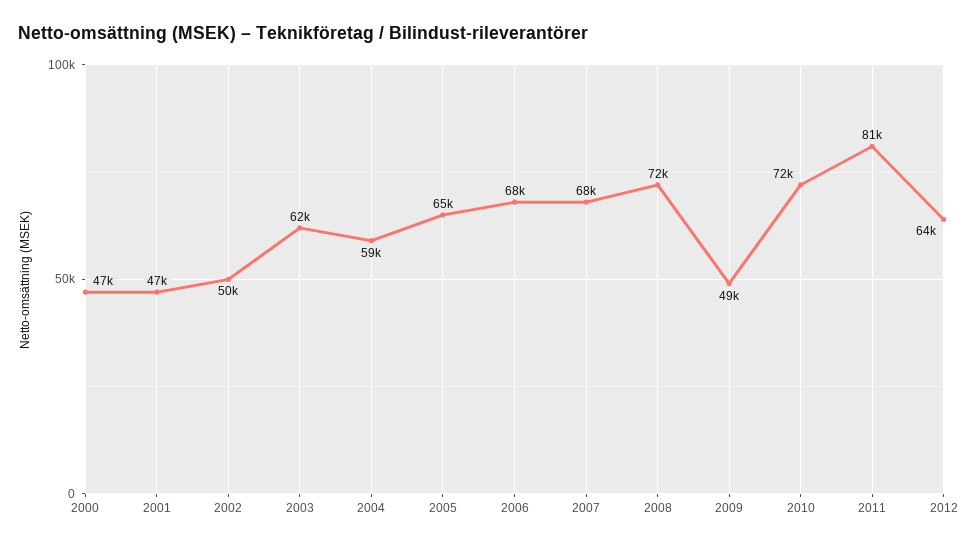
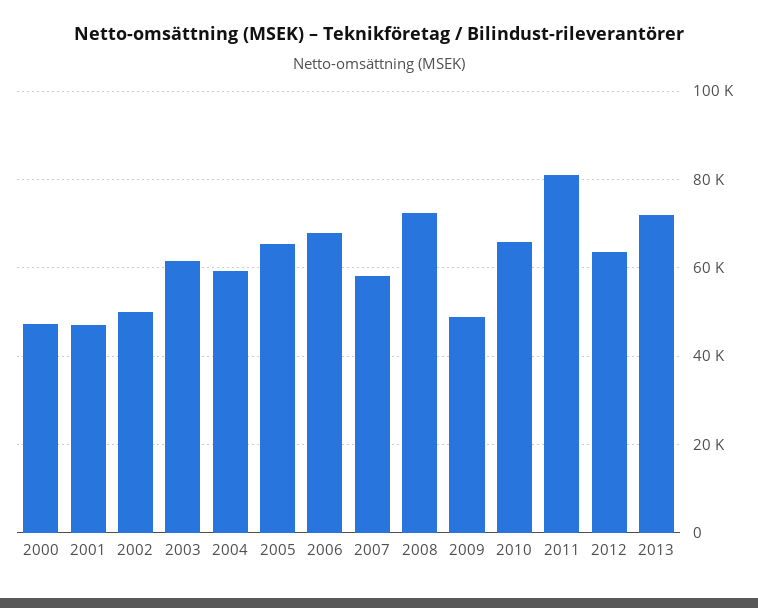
2007: 68000 -> 58000
2010: 72000 -> 66000
2013: none -> 72000

